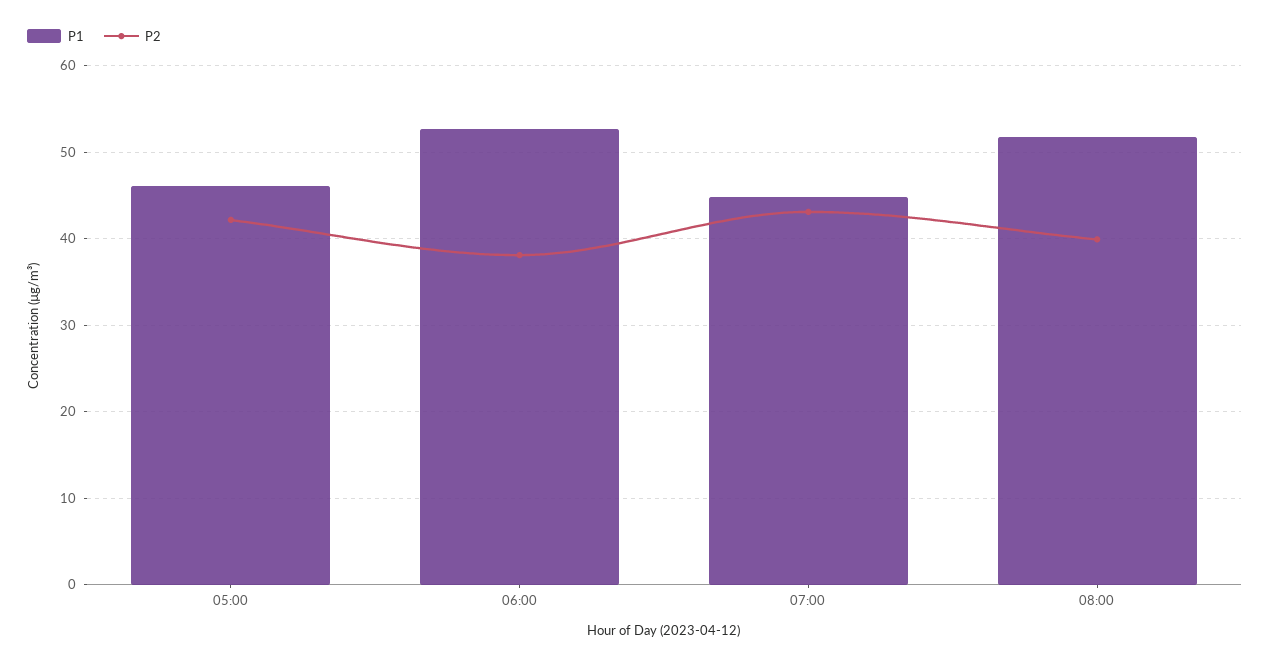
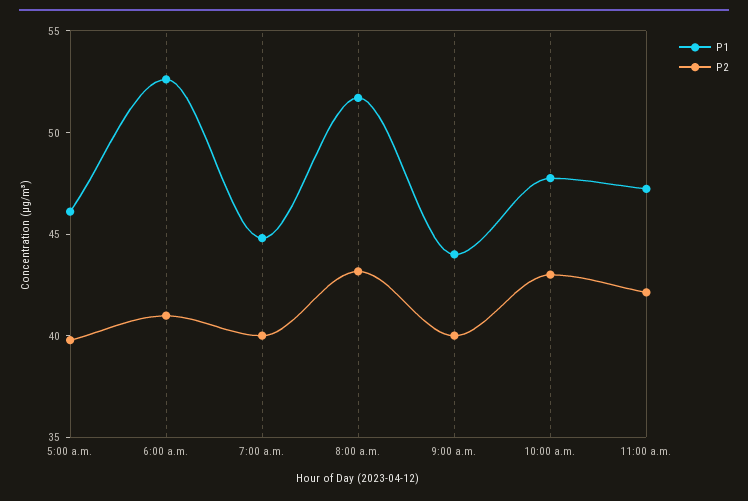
P2, 05:00: 42 -> 40
P2, 06:00: 38 -> 41
P2, 07:00: 43 -> 40
P2, 08:00: 40 -> 43
P1, 9:00 a.m.: none -> 44
P2, 9:00 a.m.: none -> 40
P1, 10:00 a.m.: none -> 48
P2, 10:00 a.m.: none -> 43
P1, 11:00 a.m.: none -> 47
P2, 11:00 a.m.: none -> 42

